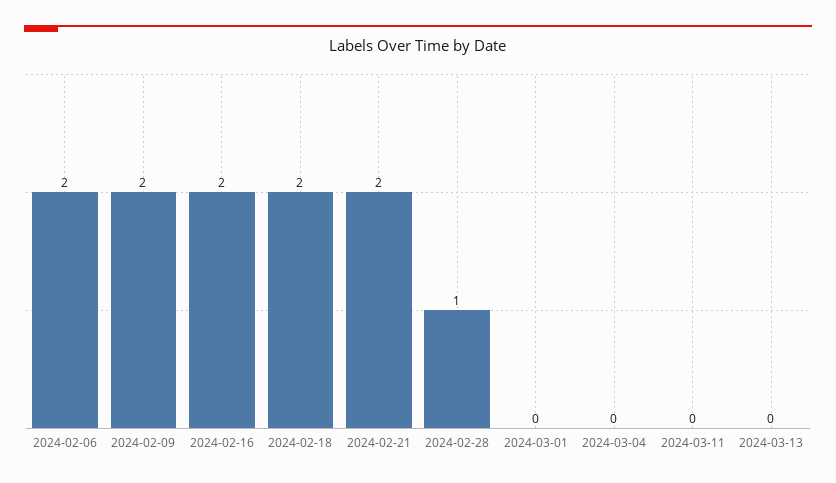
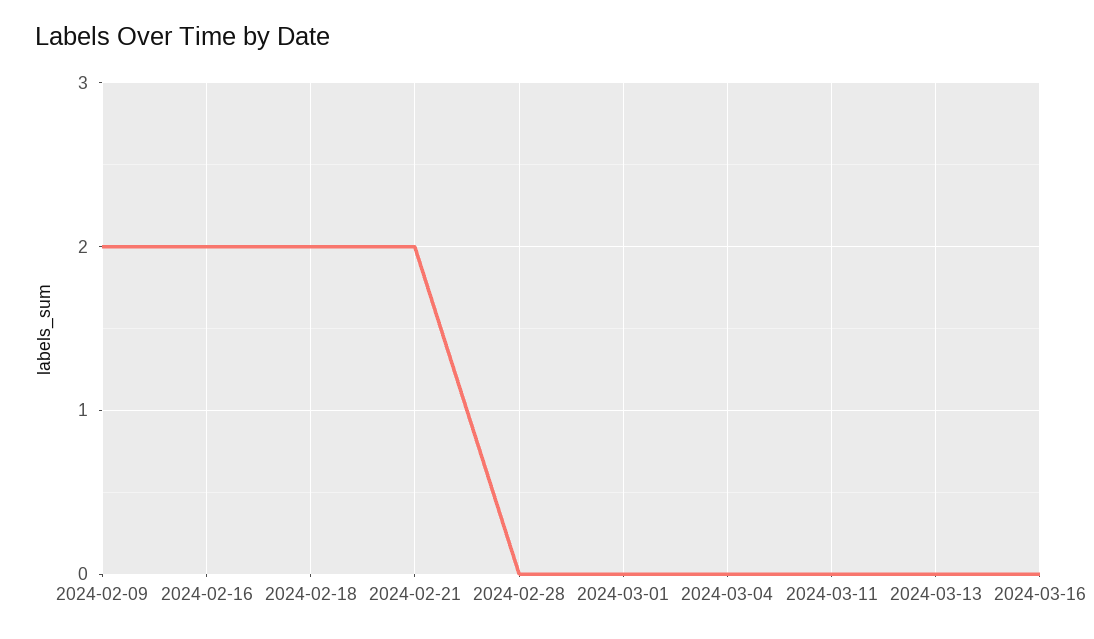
2024-02-06: 2 -> none
2024-02-28: 1 -> 0
2024-03-16: none -> 0

